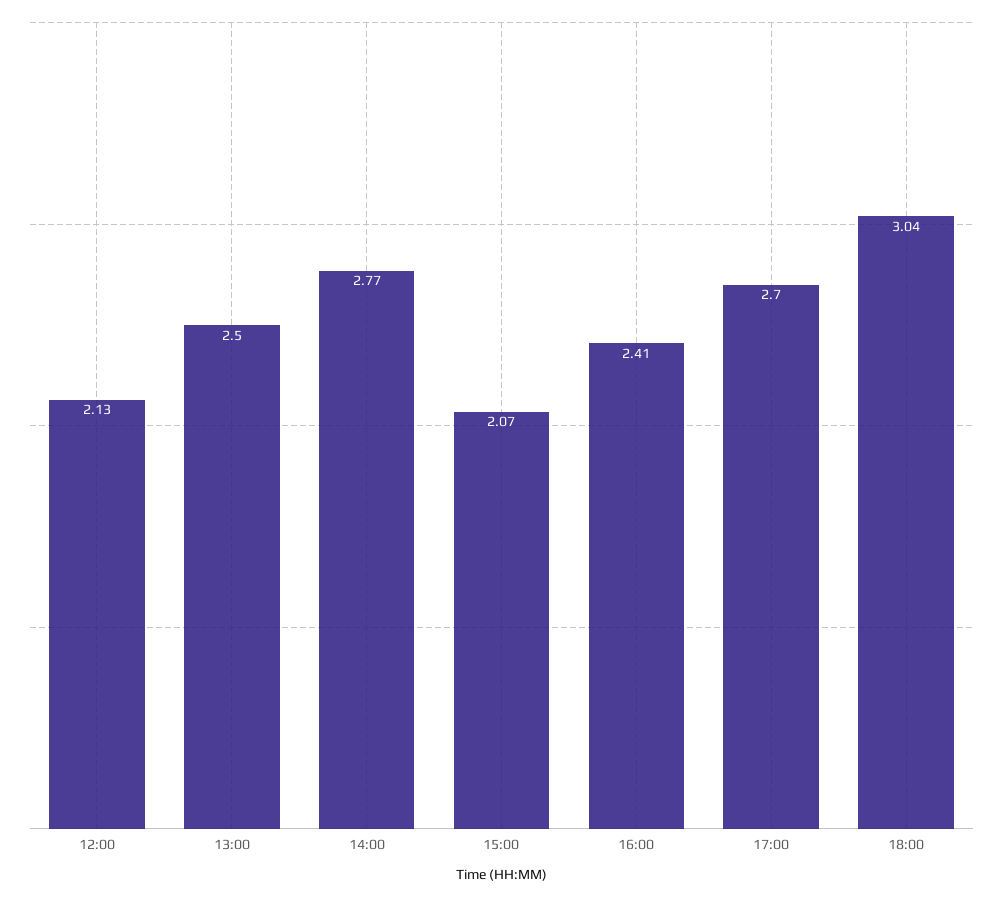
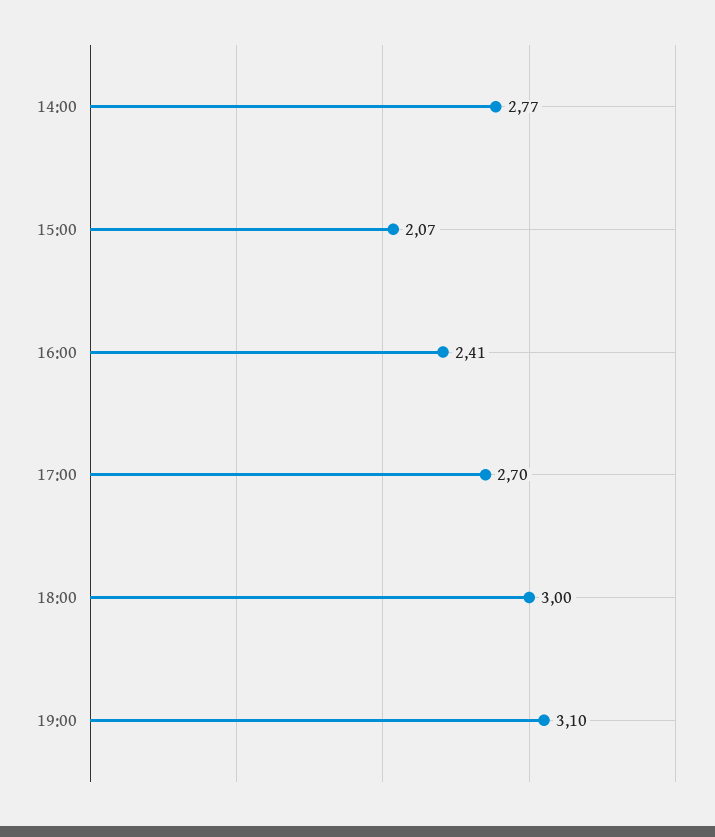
12:00: 2.13 -> none
13:00: 2.5 -> none
18:00: 3.04 -> 3
19:00: none -> 3.1

